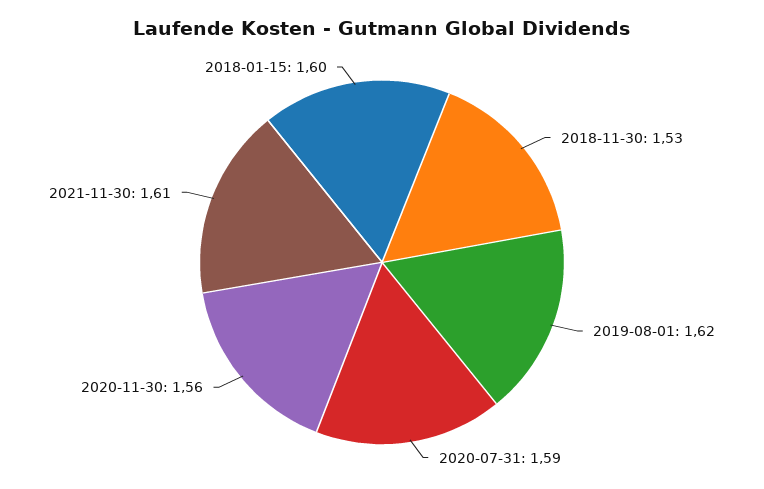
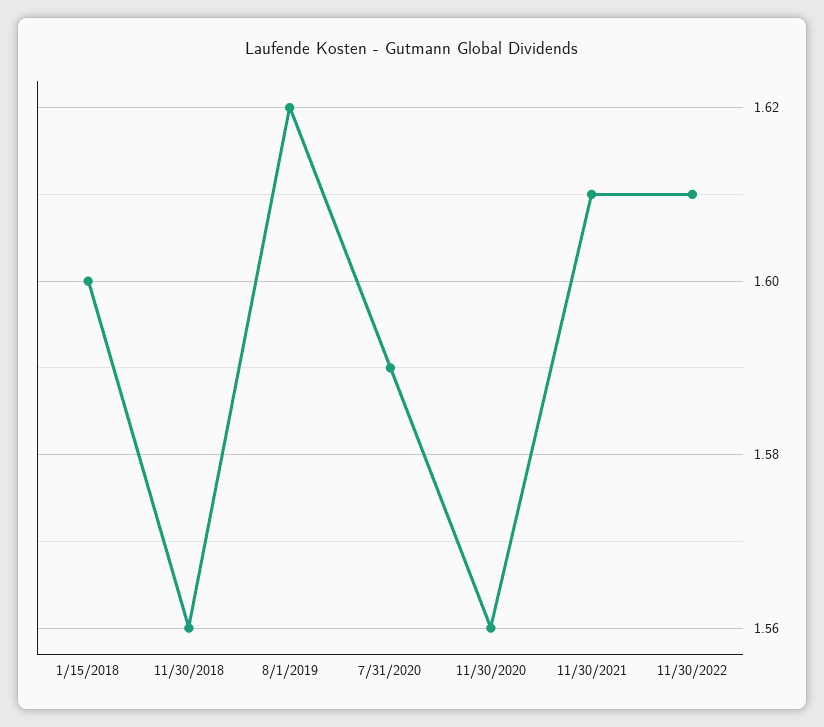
2018-11-30: 1.53 -> 1.56
11/30/2022: none -> 1.61

